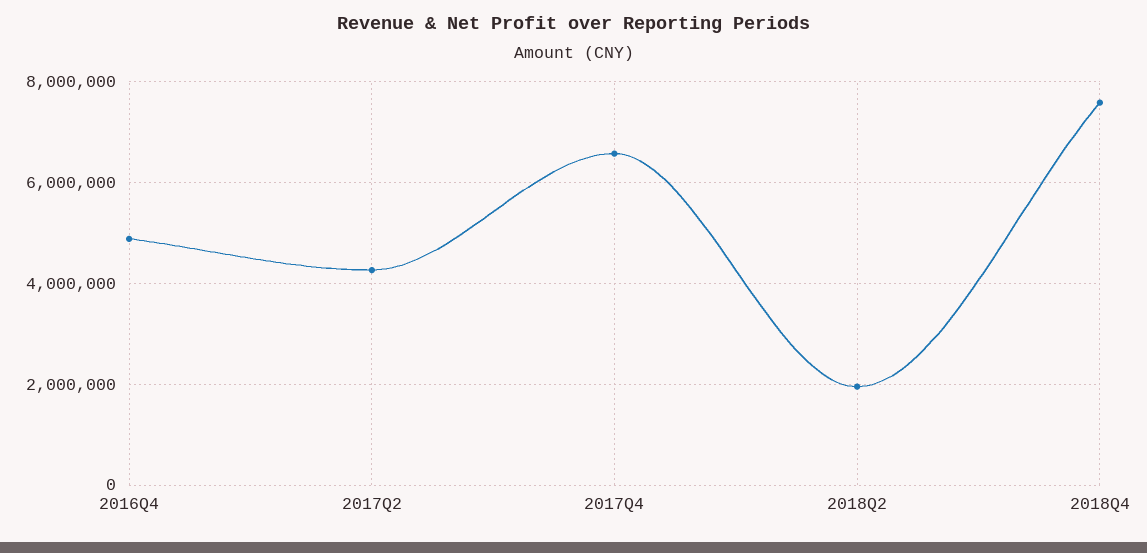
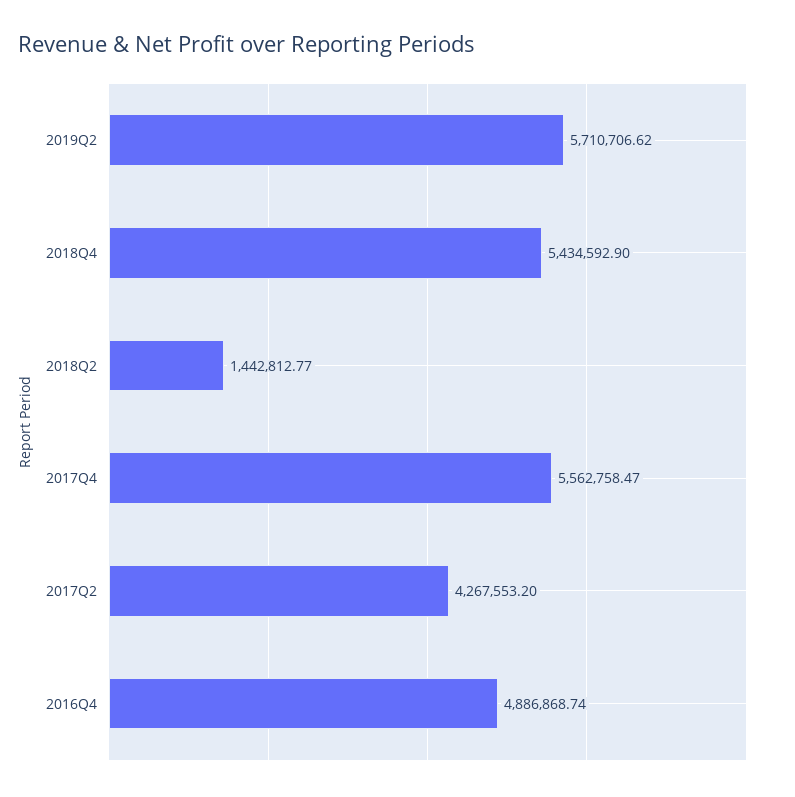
2017Q4: 6600000 -> 5562758.47
2018Q2: 2000000 -> 1442812.77
2018Q4: 7600000 -> 5434592.9
2019Q2: none -> 5710706.62

